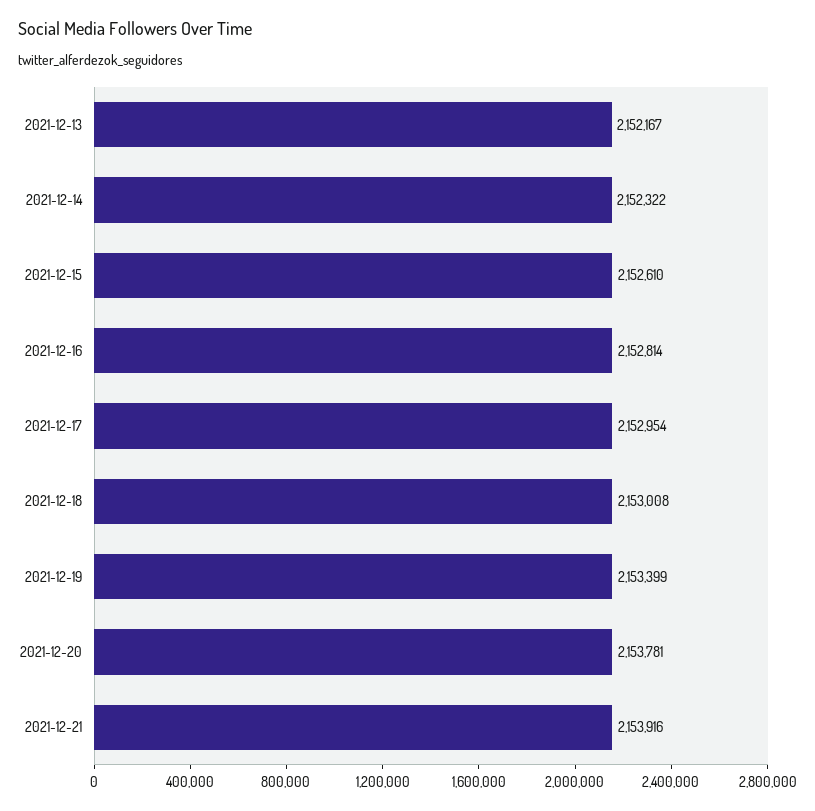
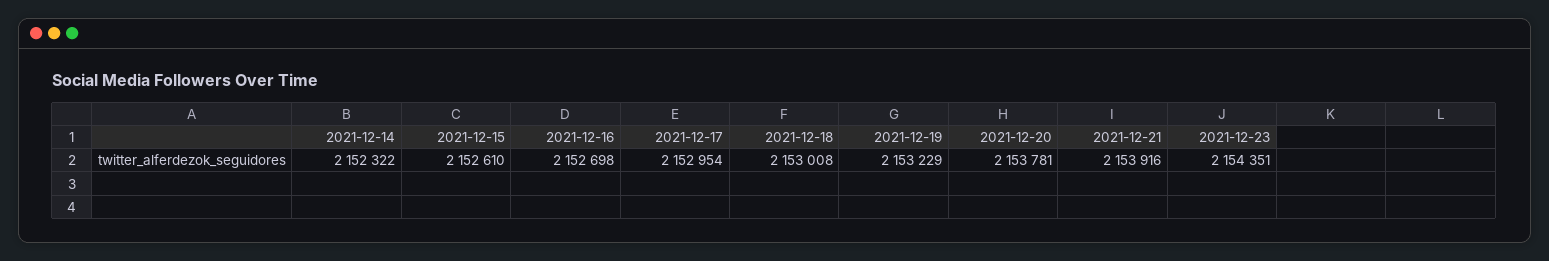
2021-12-13: 2152167 -> none
2021-12-16: 2152814 -> 2152698
2021-12-19: 2153399 -> 2153229
2021-12-23: none -> 2154351

